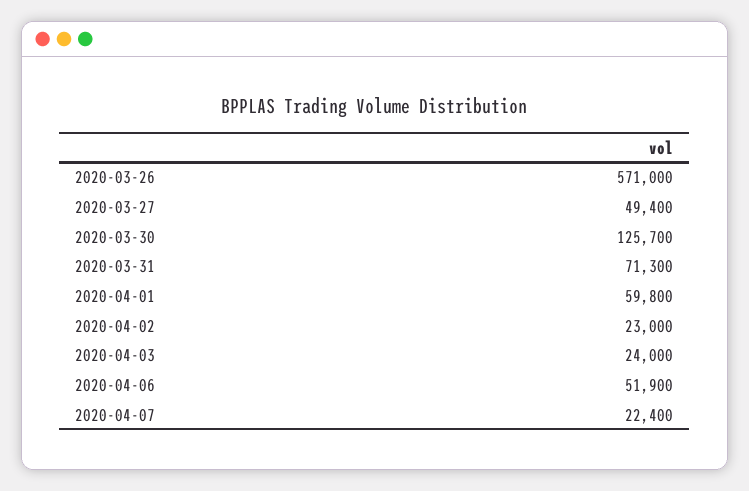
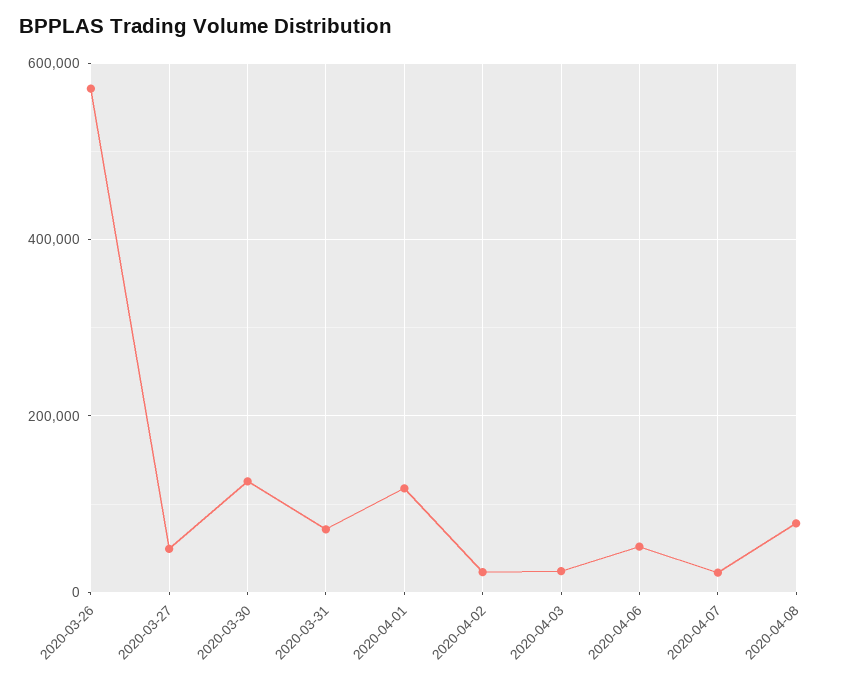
2020-04-01: 59800 -> 120000
2020-04-08: none -> 80000

